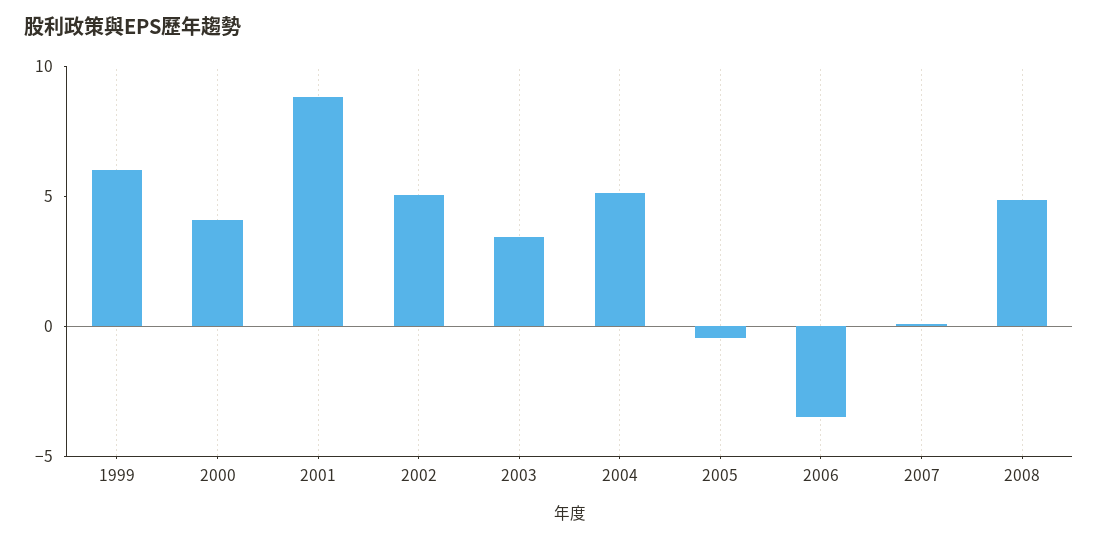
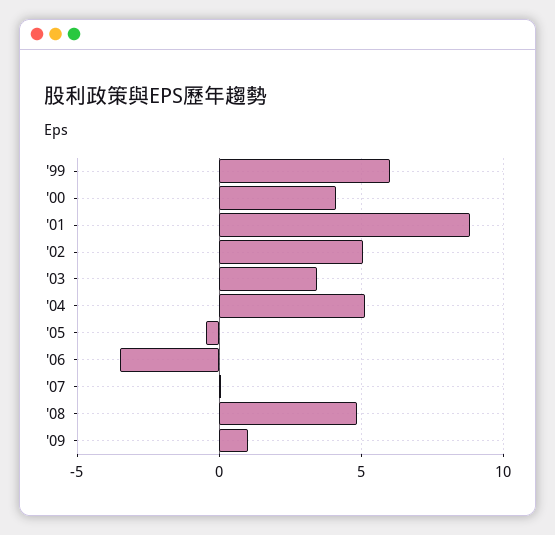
'09: none -> 1

